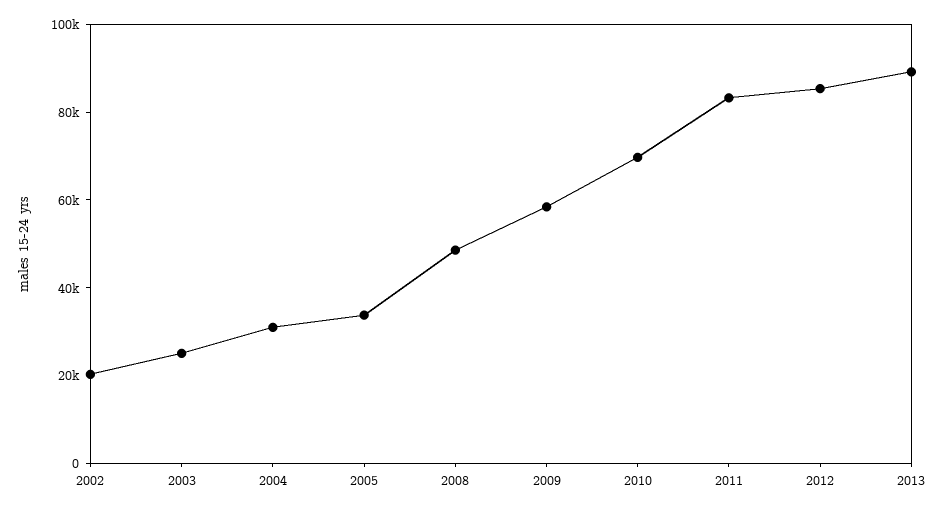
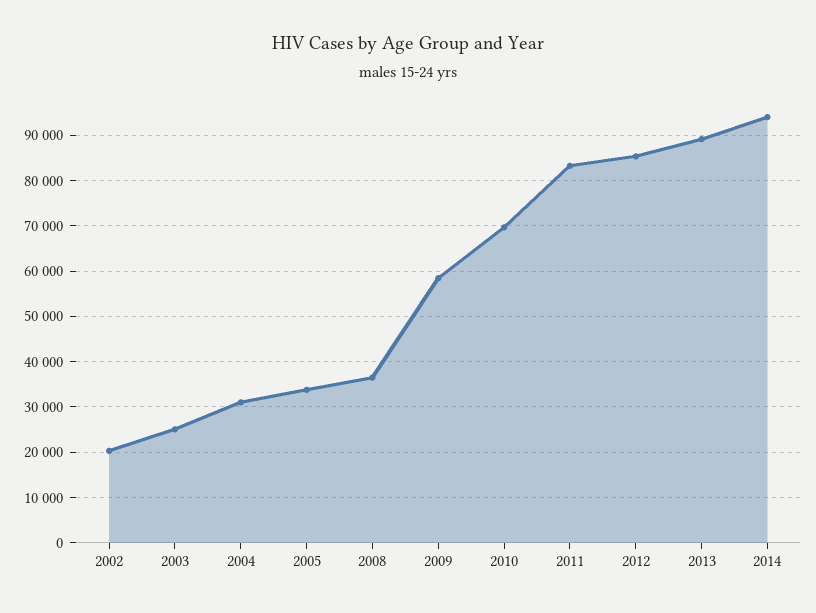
2008: 50000 -> 36000
2014: none -> 94000

